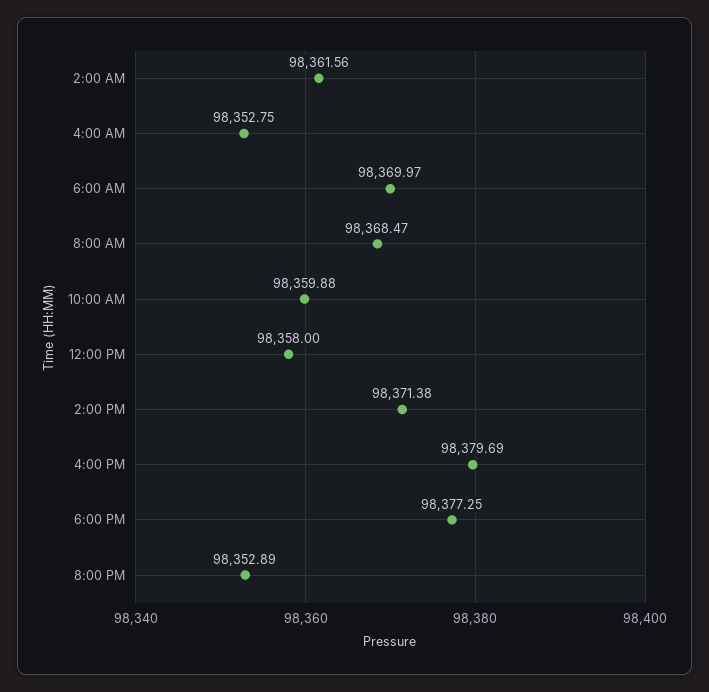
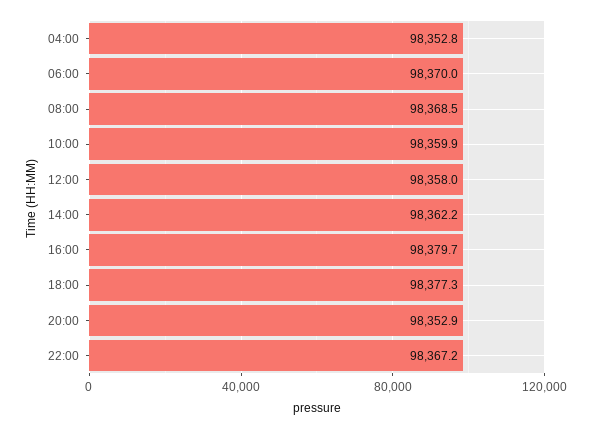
2:00 AM: 98361.56 -> none
2:00 PM: 98371.38 -> 98362.2
22:00: none -> 98367.2

